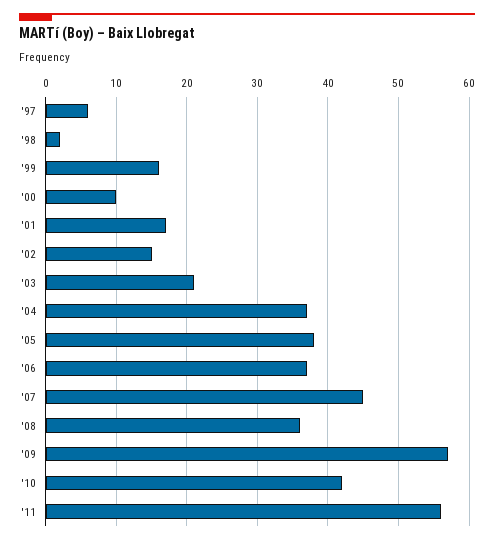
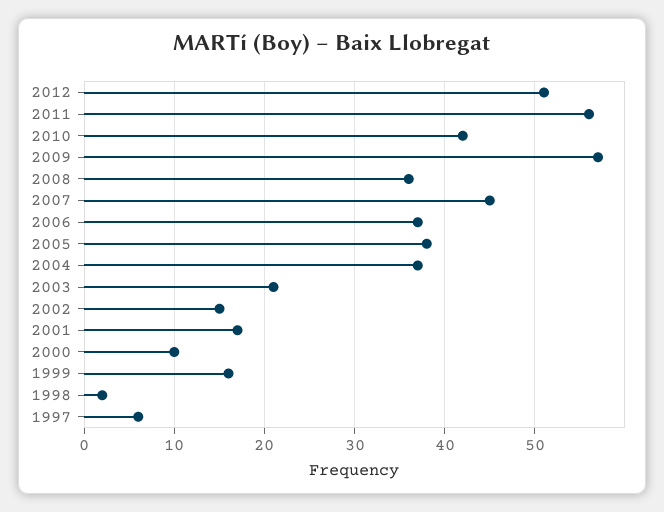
2012: none -> 51

